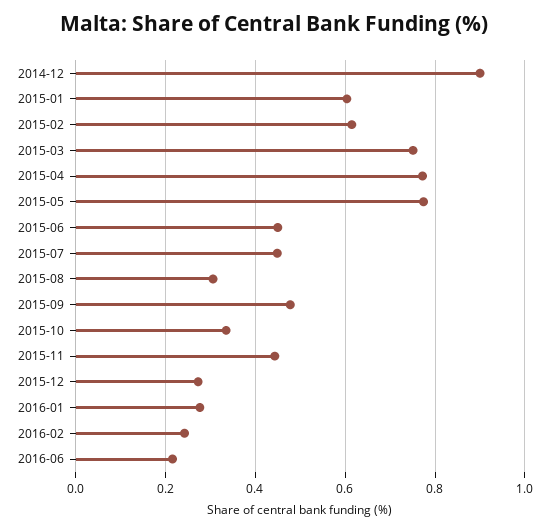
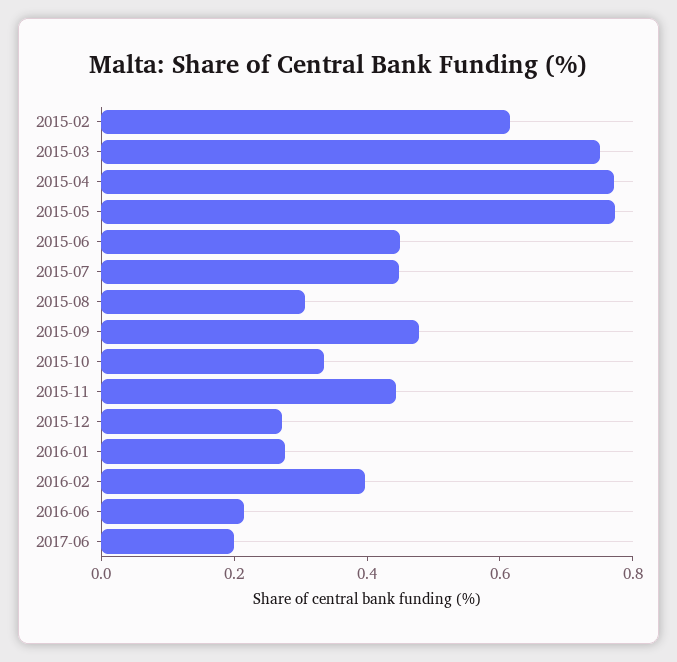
2014-12: 0.9 -> none
2015-01: 0.6 -> none
2016-02: 0.24 -> 0.4
2017-06: none -> 0.2

